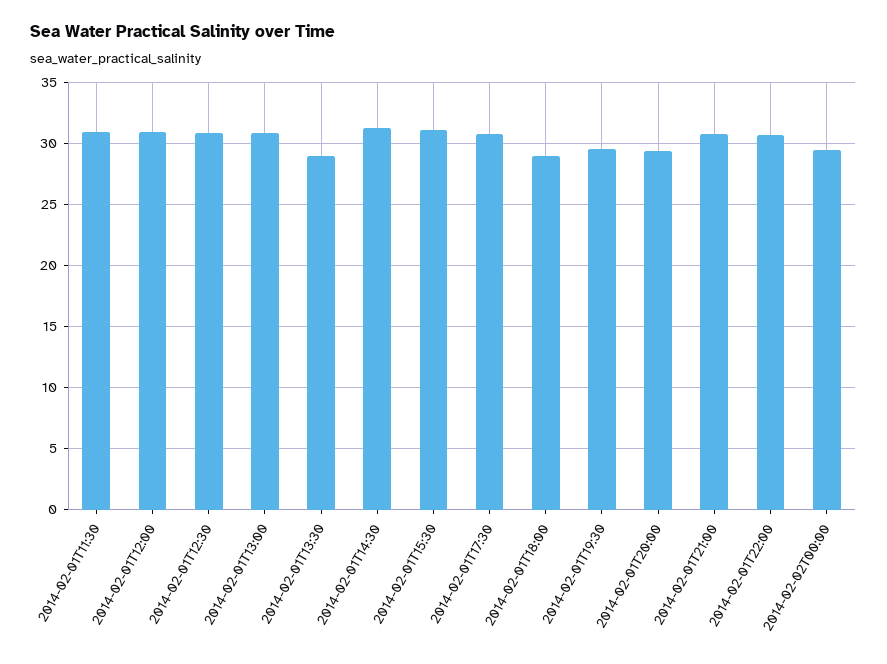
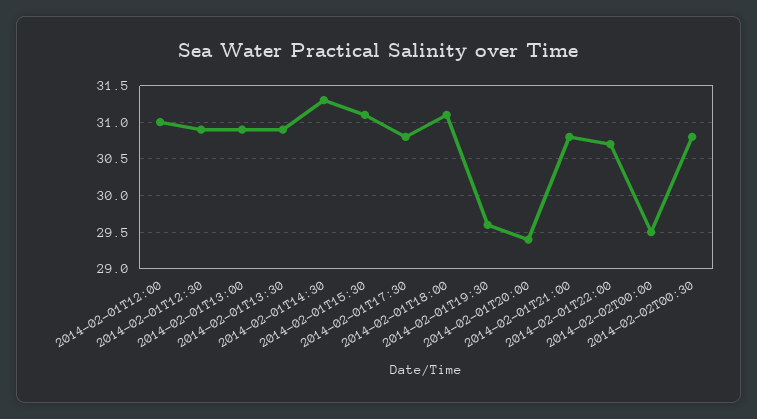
2014-02-01T11:30: 31 -> none
2014-02-01T13:30: 29 -> 30.9
2014-02-01T18:00: 29 -> 31.1
2014-02-02T00:30: none -> 30.8

